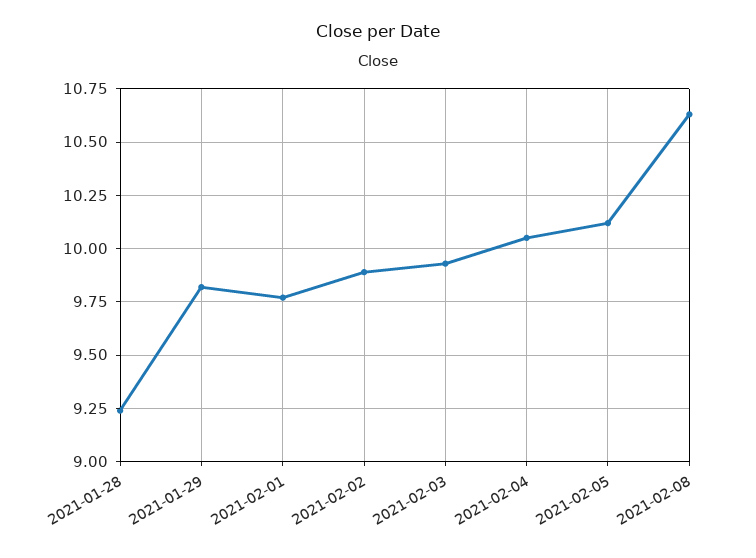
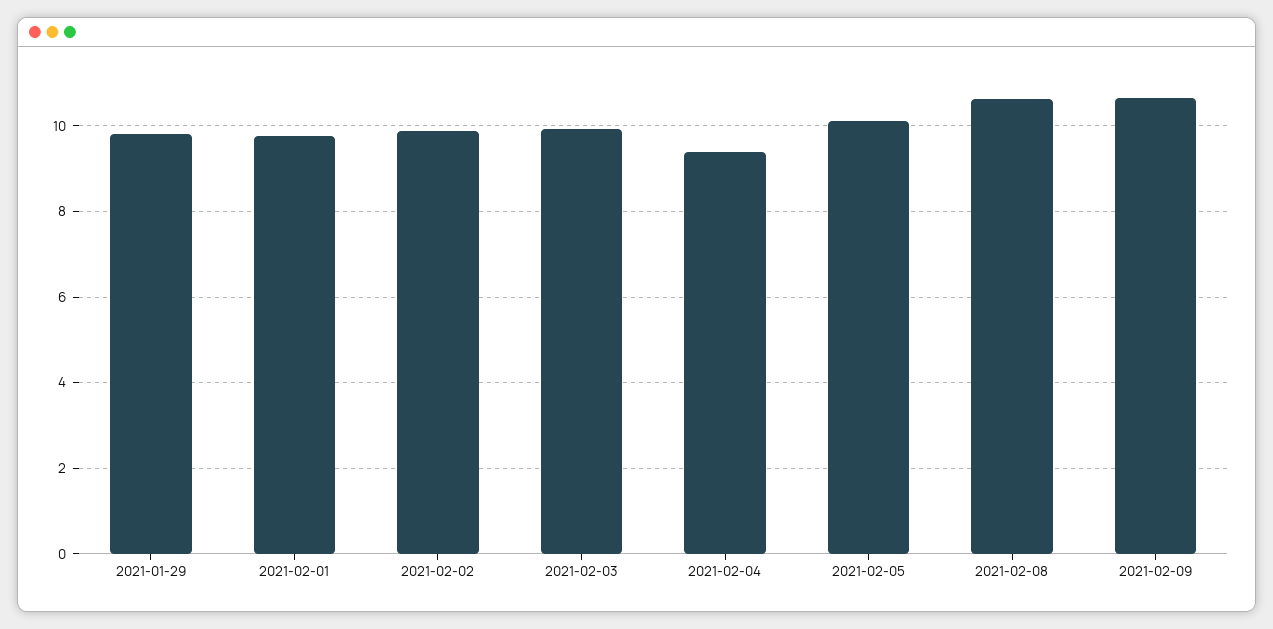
2021-01-28: 9.25 -> none
2021-02-04: 10.05 -> 9.4
2021-02-09: none -> 10.6

